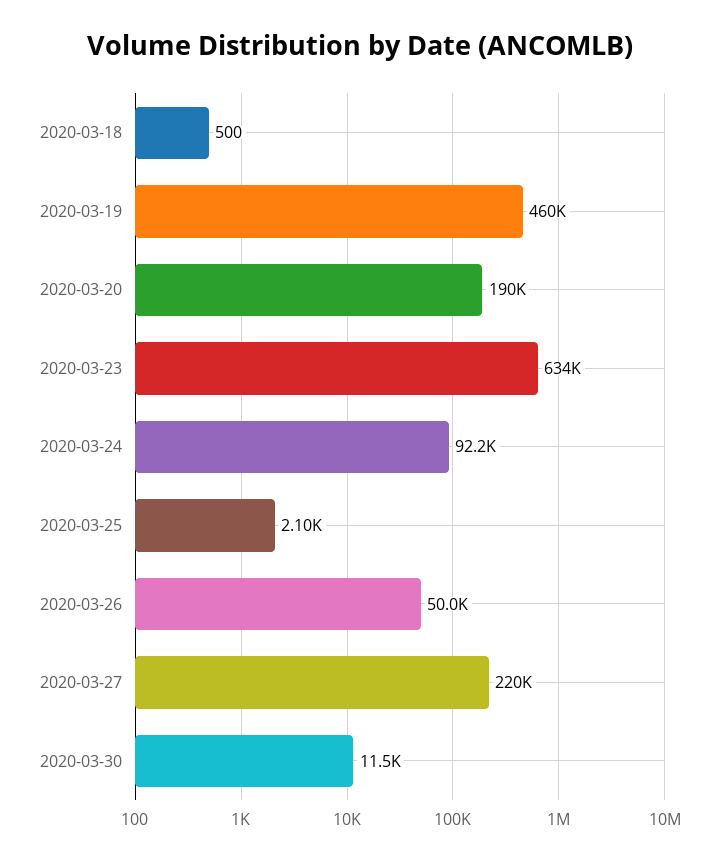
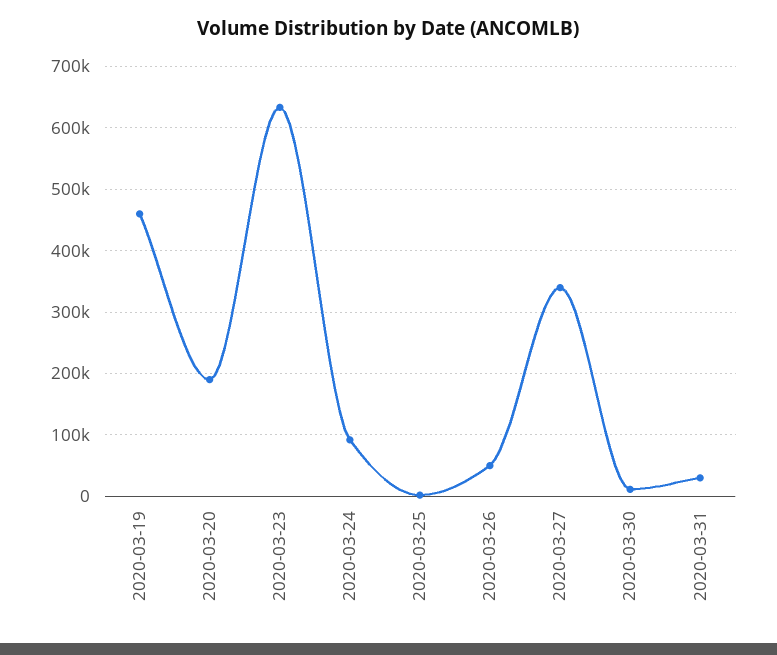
2020-03-18: 500 -> none
2020-03-27: 220000 -> 340000
2020-03-31: none -> 30000

